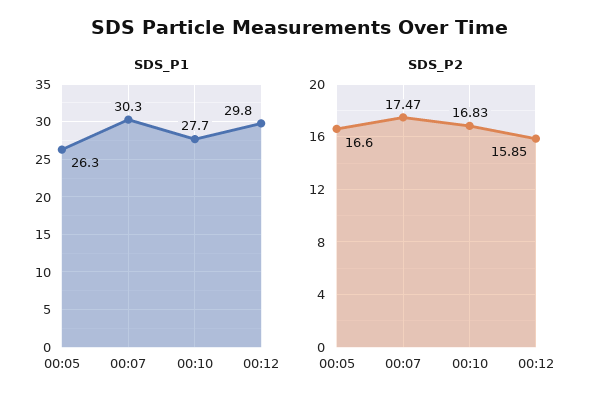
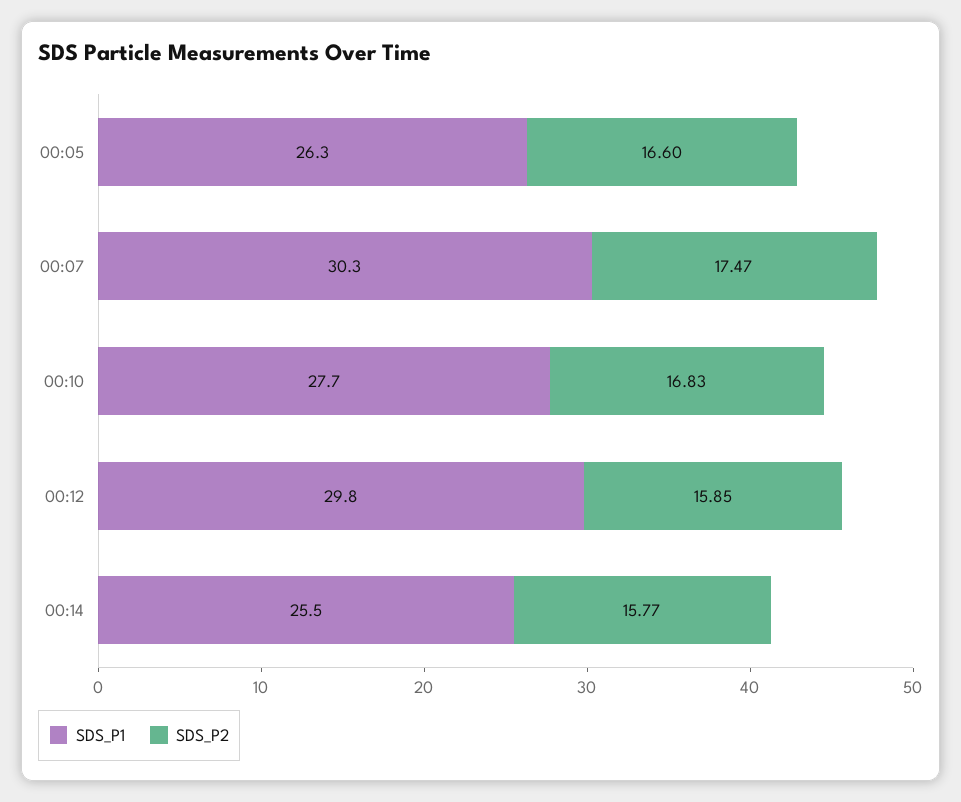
SDS_P1, 00:14: none -> 25.5
SDS_P2, 00:14: none -> 15.77

